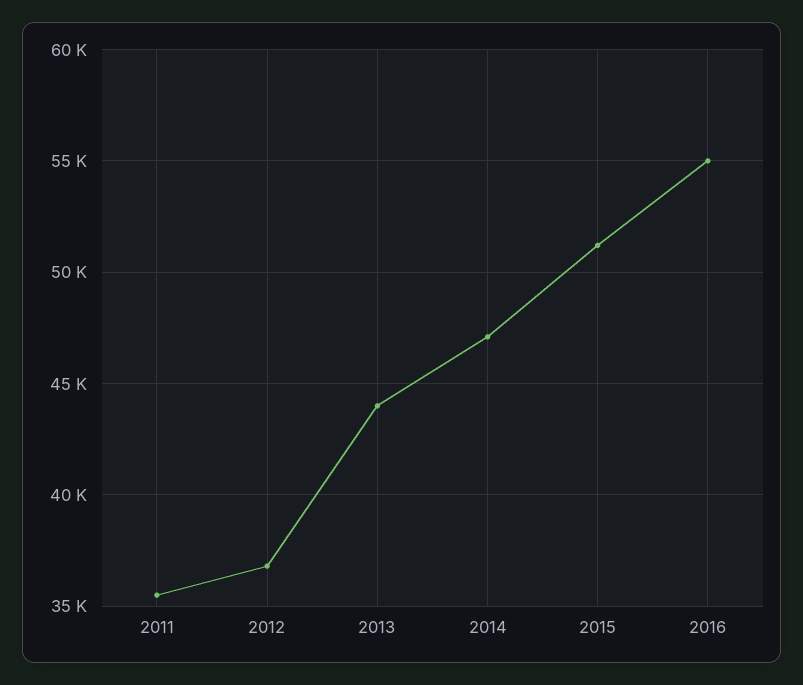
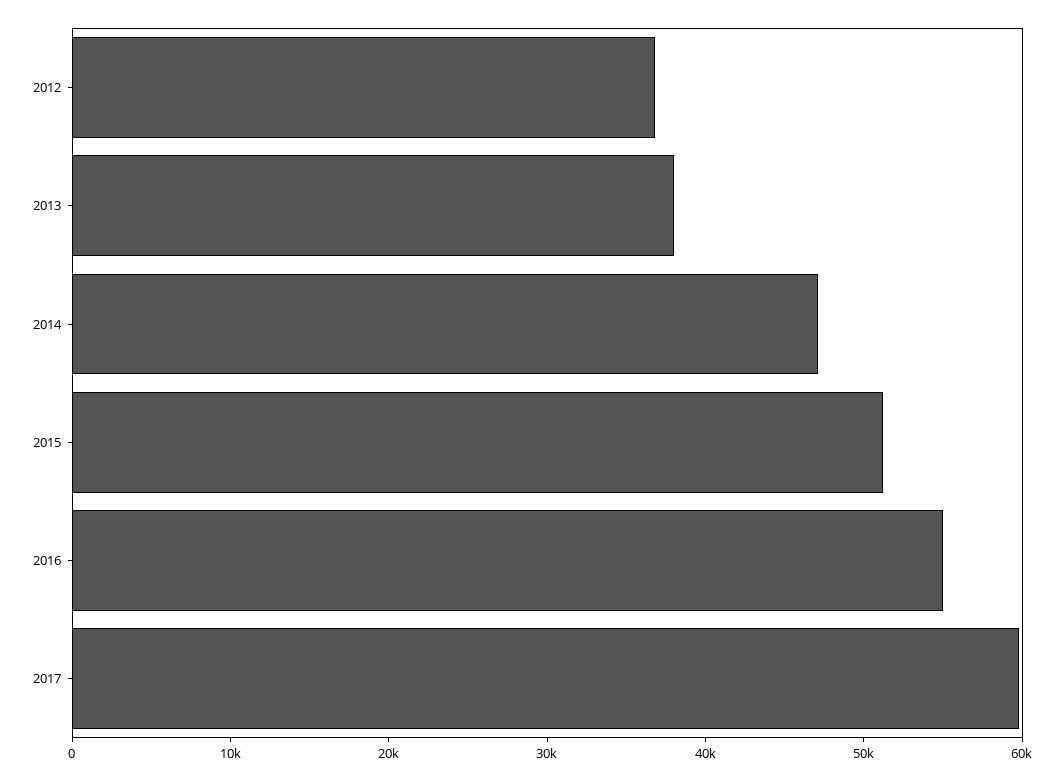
2011: 35500 -> none
2013: 44000 -> 38000
2017: none -> 60000

